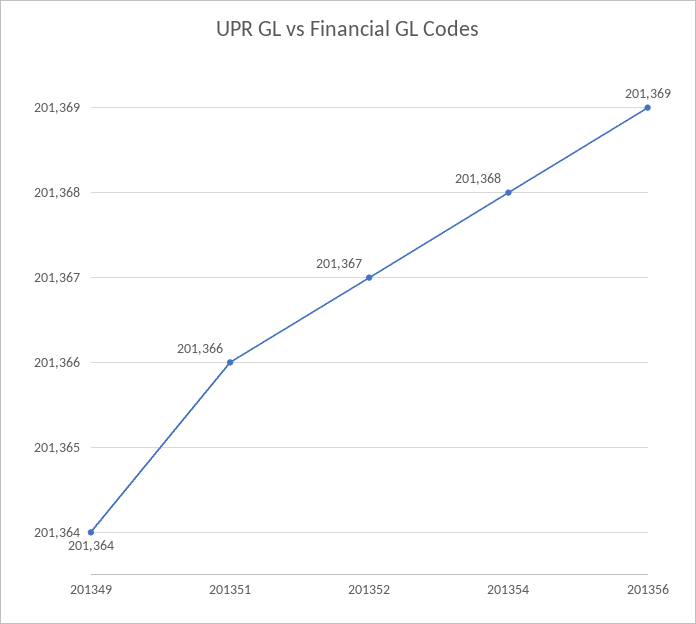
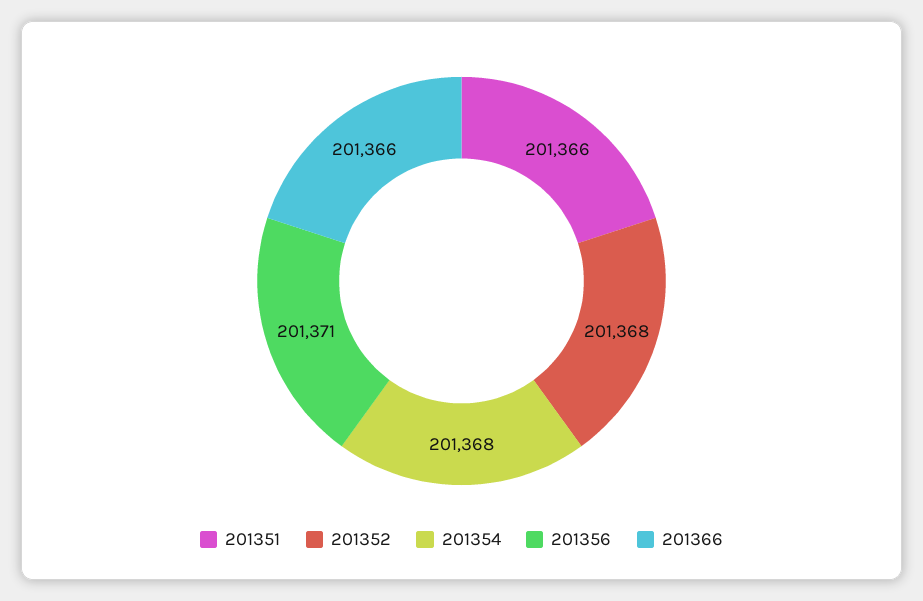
201349: 201364 -> none
201352: 201367 -> 201368
201356: 201369 -> 201371
201366: none -> 201366

